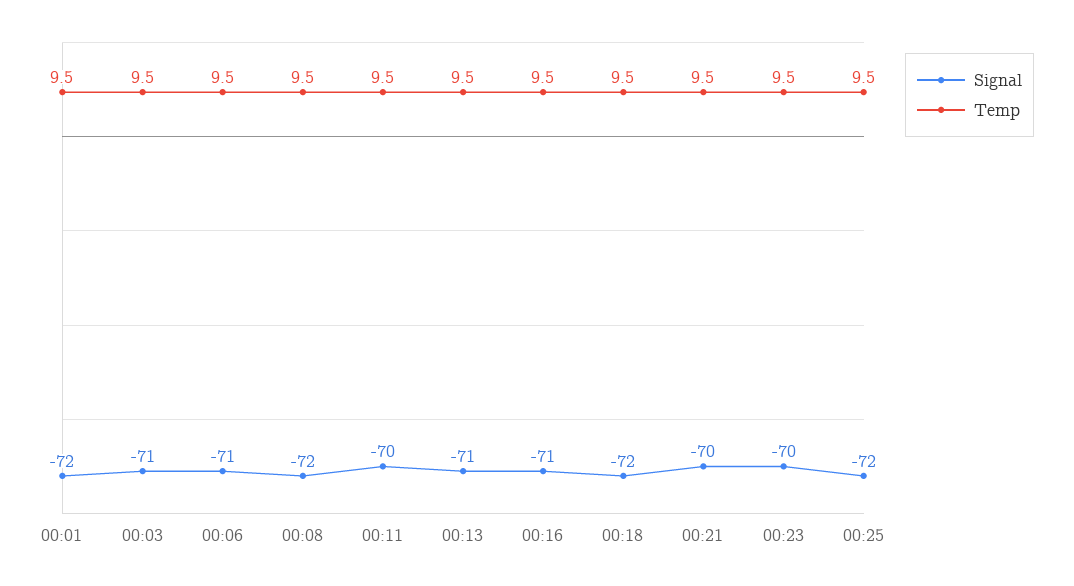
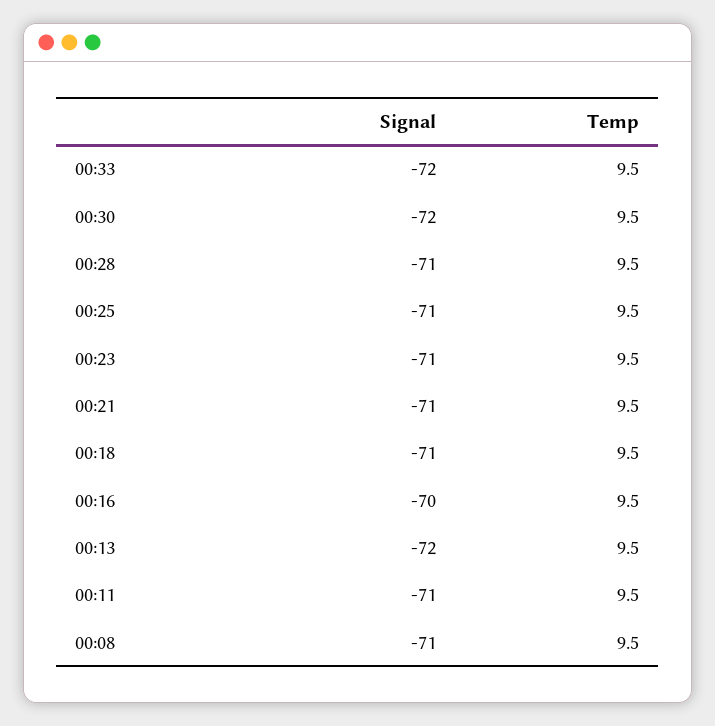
Signal, 00:01: -72 -> none
Temp, 00:01: 9.5 -> none
Signal, 00:03: -71 -> none
Temp, 00:03: 9.5 -> none
Signal, 00:06: -71 -> none
Temp, 00:06: 9.5 -> none
Signal, 00:08: -72 -> -71
Signal, 00:11: -70 -> -71
Signal, 00:13: -71 -> -72
Signal, 00:16: -71 -> -70
Signal, 00:18: -72 -> -71
Signal, 00:21: -70 -> -71
Signal, 00:23: -70 -> -71
Signal, 00:25: -72 -> -71
Signal, 00:33: none -> -72
Temp, 00:33: none -> 9.5
Signal, 00:30: none -> -72
Temp, 00:30: none -> 9.5
Signal, 00:28: none -> -71
Temp, 00:28: none -> 9.5

